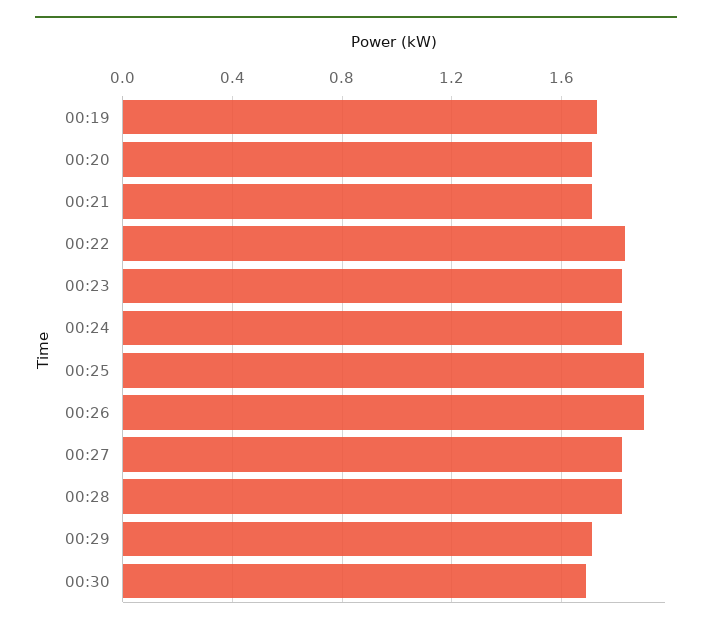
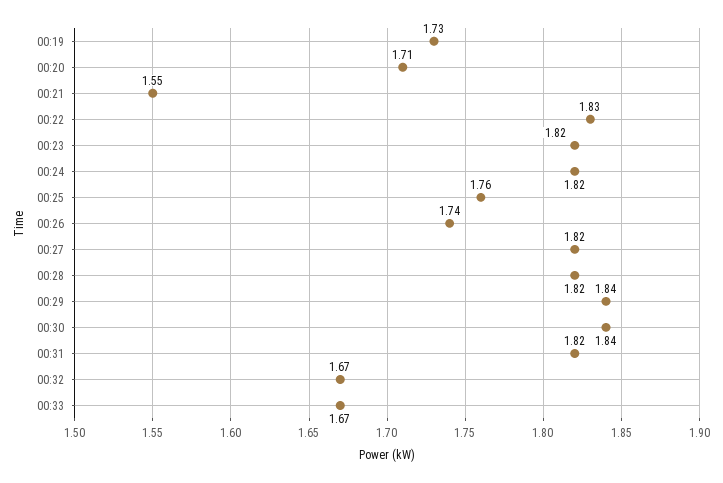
00:21: 1.7 -> 1.55
00:25: 1.9 -> 1.76
00:26: 1.9 -> 1.74
00:29: 1.7 -> 1.84
00:30: 1.7 -> 1.84
00:31: none -> 1.82
00:32: none -> 1.67
00:33: none -> 1.67

